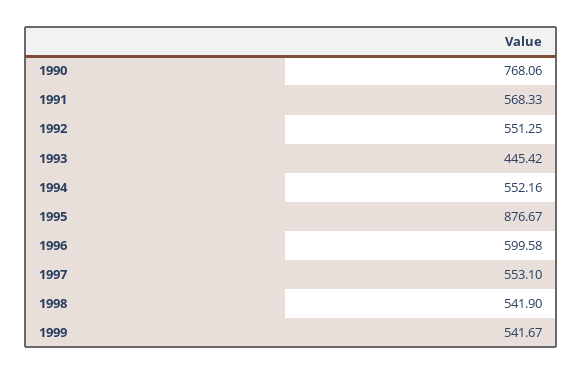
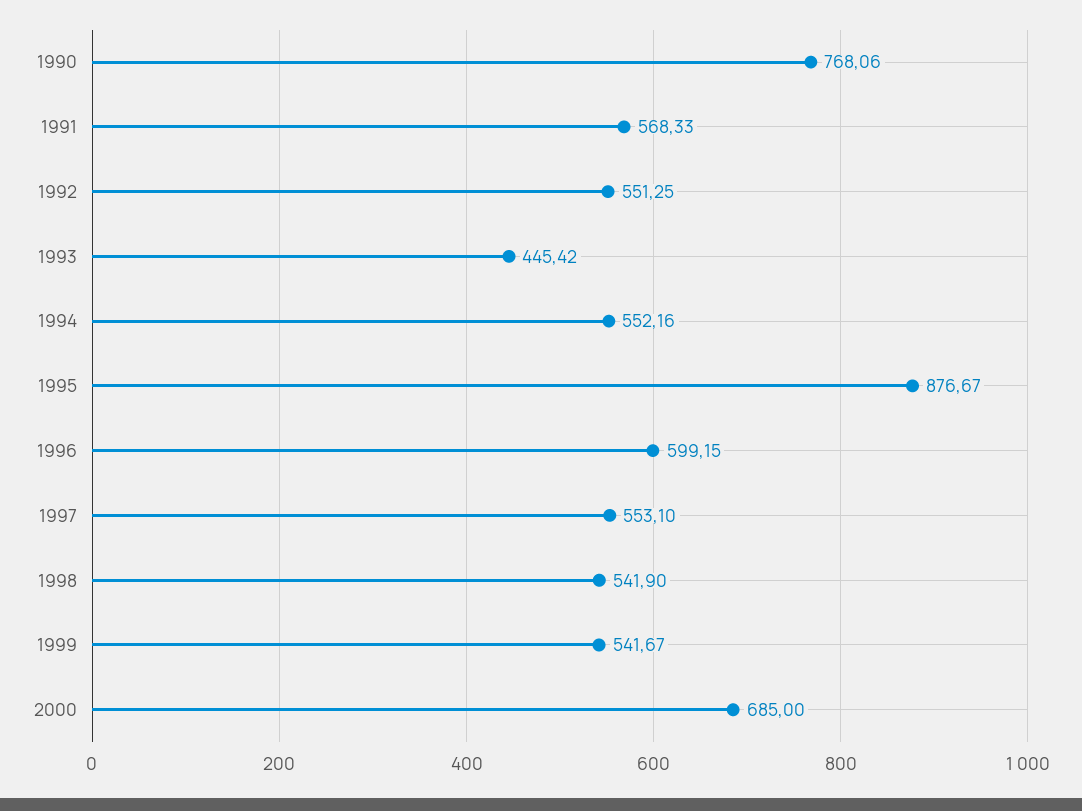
1996: 599.58 -> 599.15
2000: none -> 685

